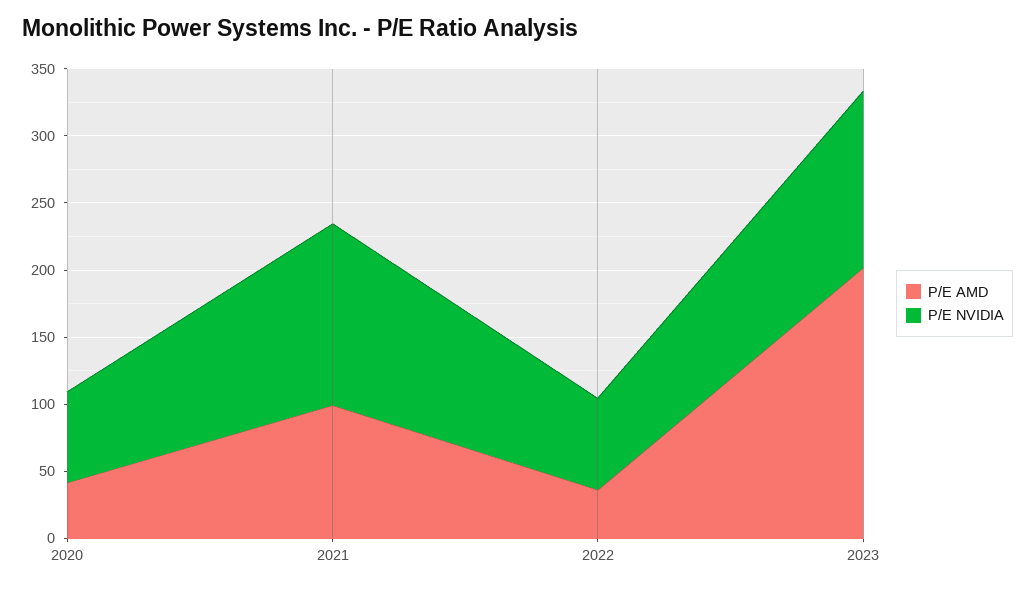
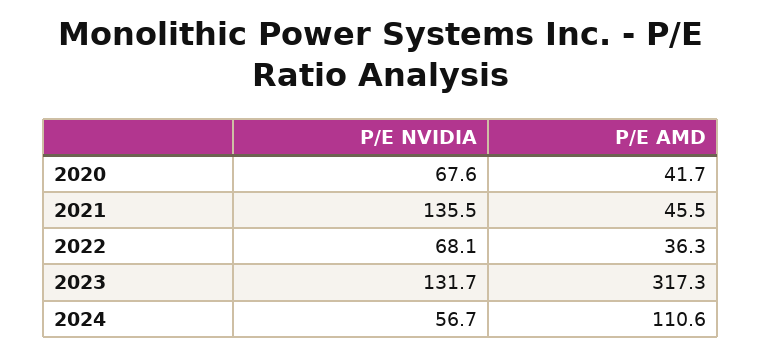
P/E AMD, 2021: 100 -> 45.5
P/E AMD, 2023: 200 -> 317.3
P/E NVIDIA, 2024: none -> 56.7
P/E AMD, 2024: none -> 110.6

